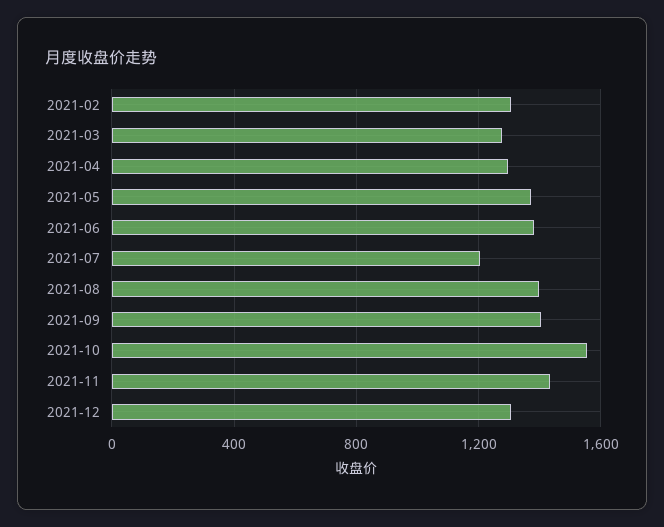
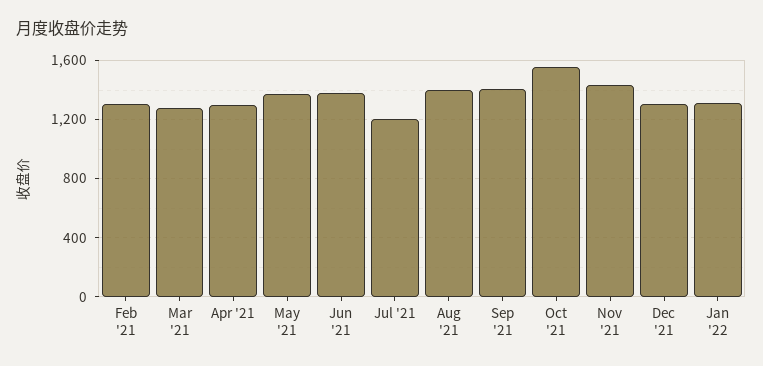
Jan '22: none -> 1300

